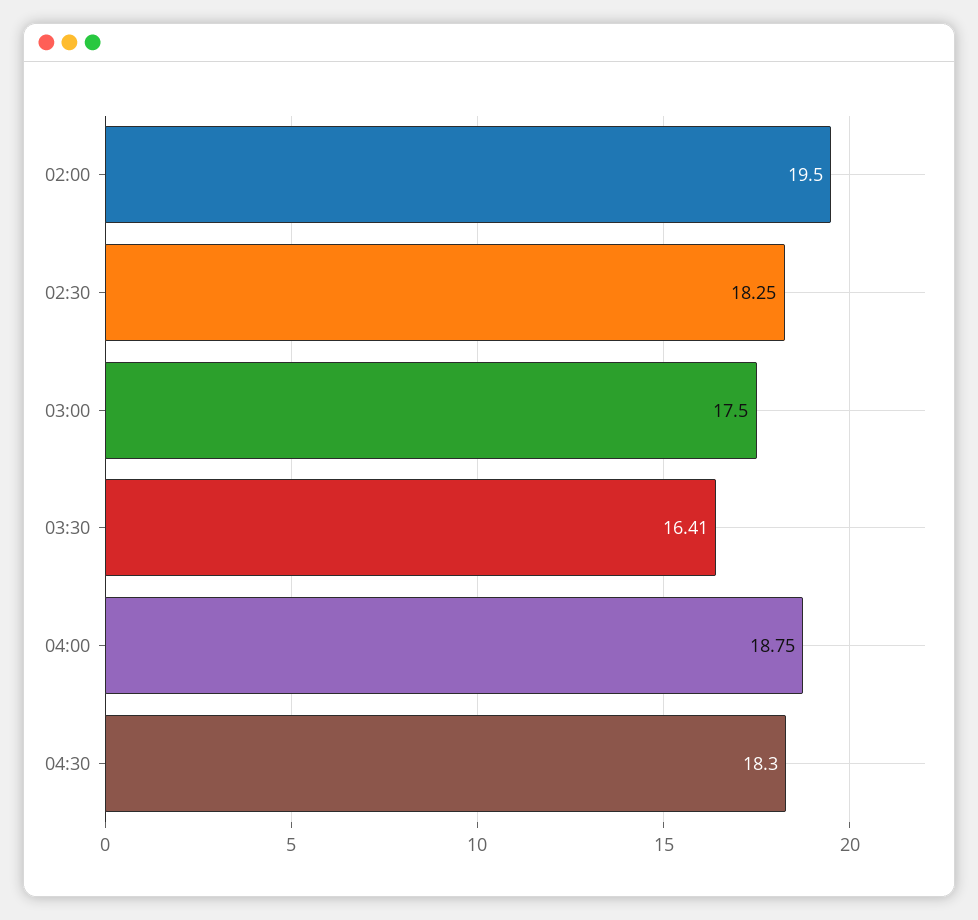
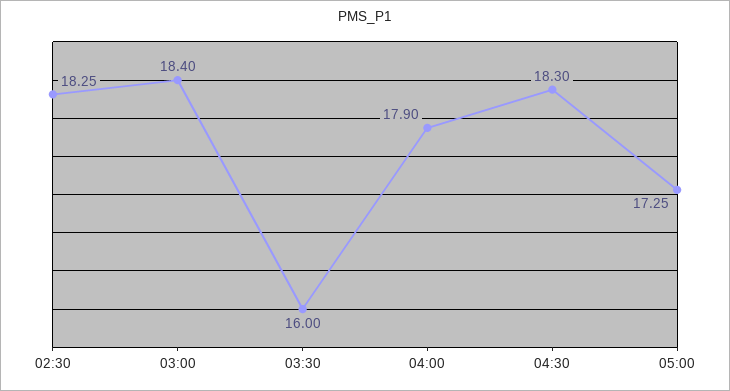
02:00: 19.5 -> none
03:00: 17.5 -> 18.4
03:30: 16.41 -> 16
04:00: 18.75 -> 17.9
05:00: none -> 17.25

